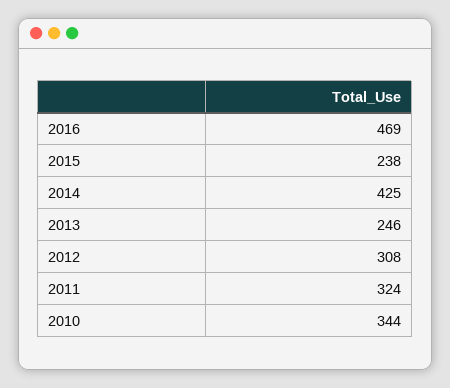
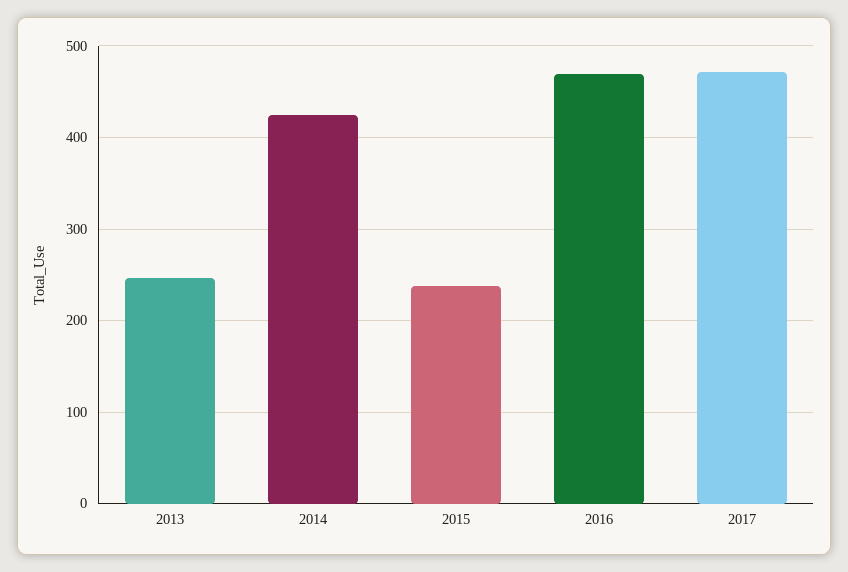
2012: 308 -> none
2011: 324 -> none
2010: 344 -> none
2017: none -> 470

